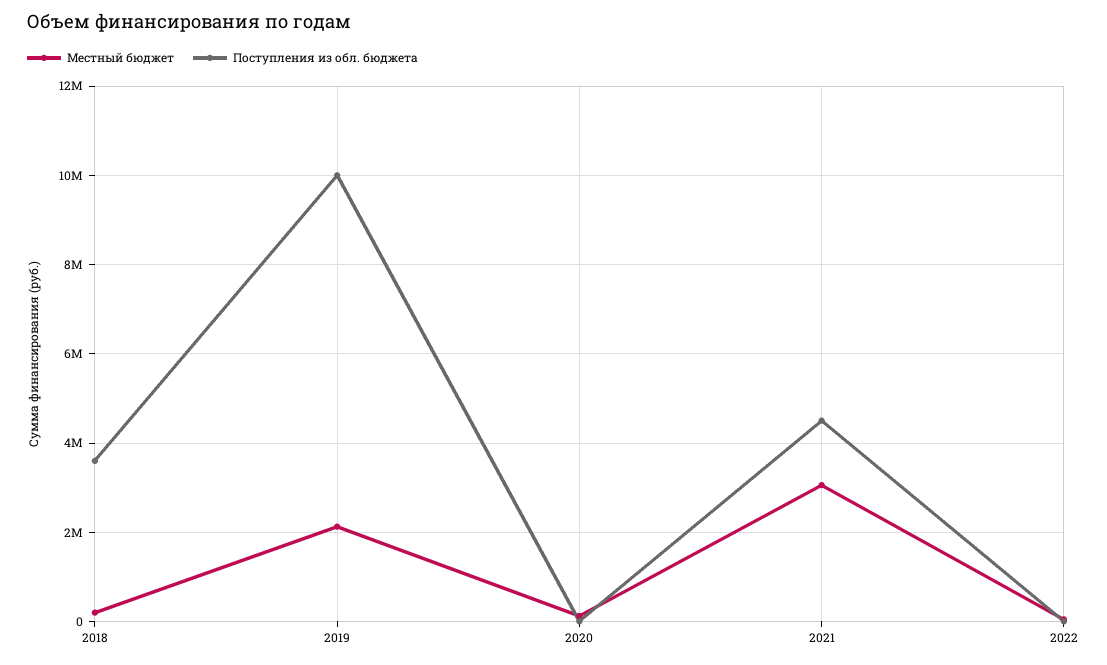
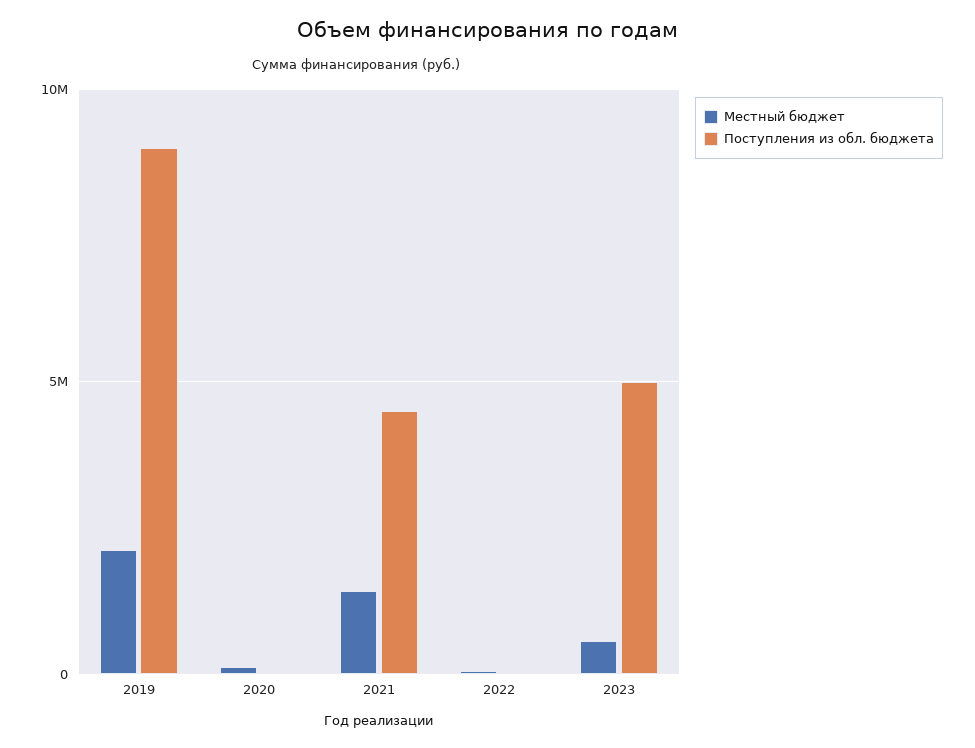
Местный бюджет, 2018: 200000 -> none
Поступления из обл. бюджета, 2018: 3600000 -> none
Поступления из обл. бюджета, 2019: 10000000 -> 9000000
Местный бюджет, 2021: 3000000 -> 1500000
Местный бюджет, 2023: none -> 500000
Поступления из обл. бюджета, 2023: none -> 5000000

